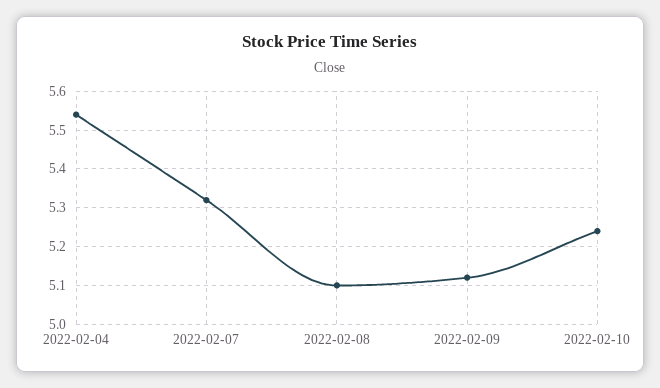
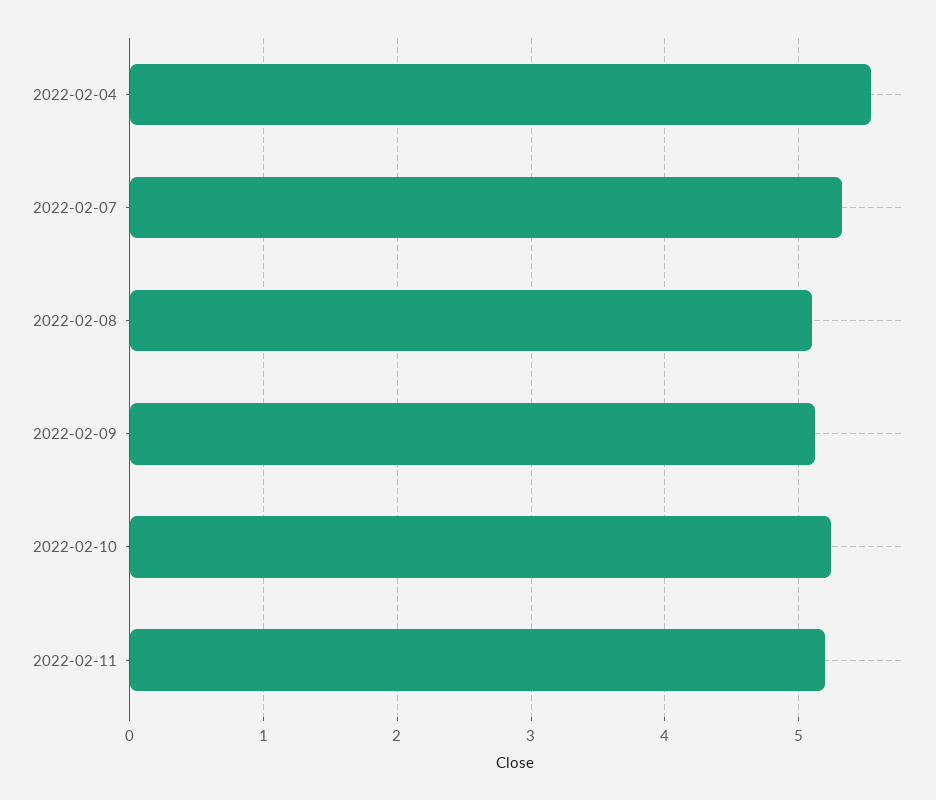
2022-02-11: none -> 5.2

